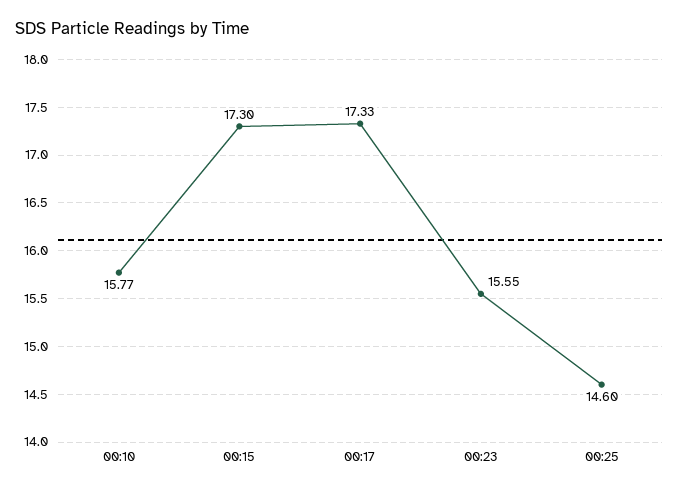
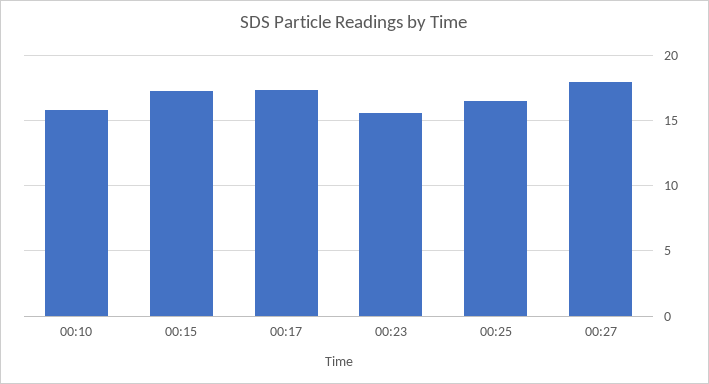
00:25: 14.6 -> 16.5
00:27: none -> 18

